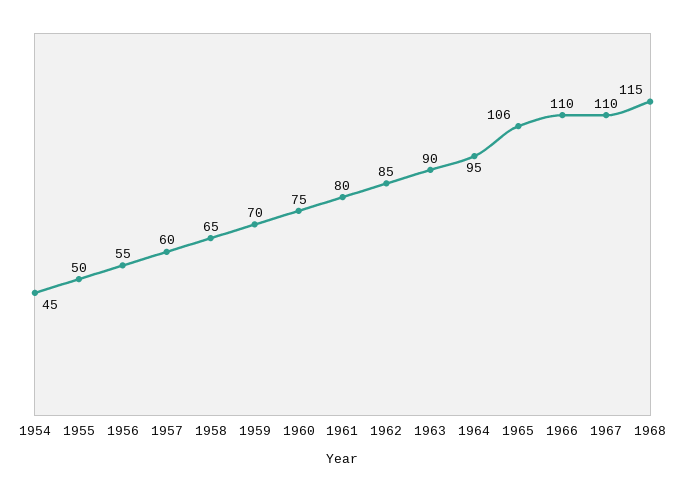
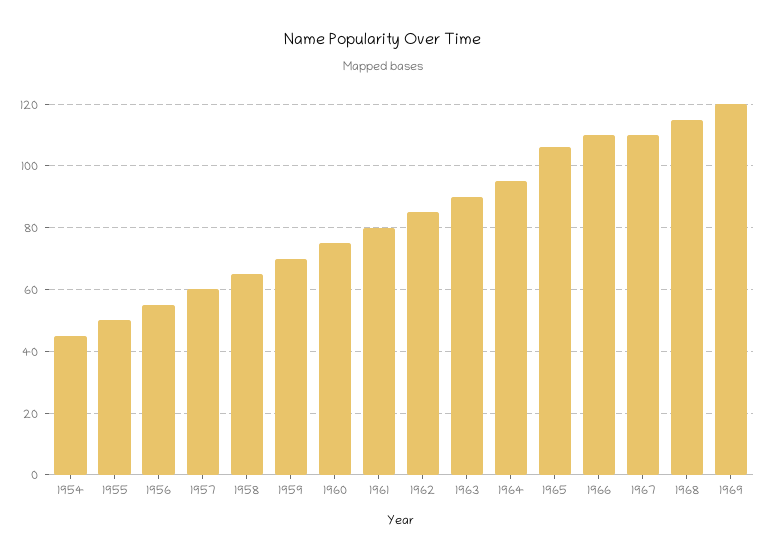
1969: none -> 120

